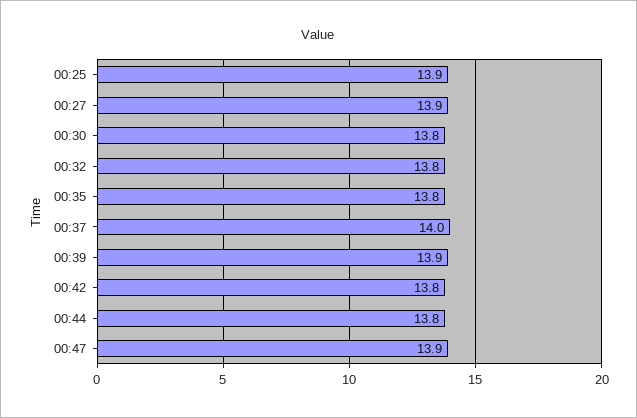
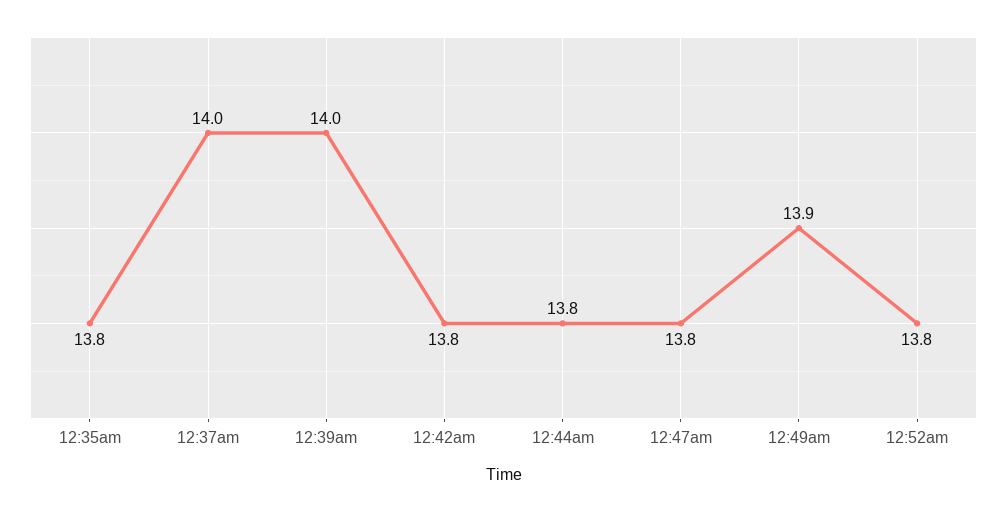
00:25: 13.9 -> none
00:27: 13.9 -> none
00:30: 13.8 -> none
00:32: 13.8 -> none
00:39: 13.9 -> 14
00:47: 13.9 -> 13.8
12:49am: none -> 13.9
12:52am: none -> 13.8

